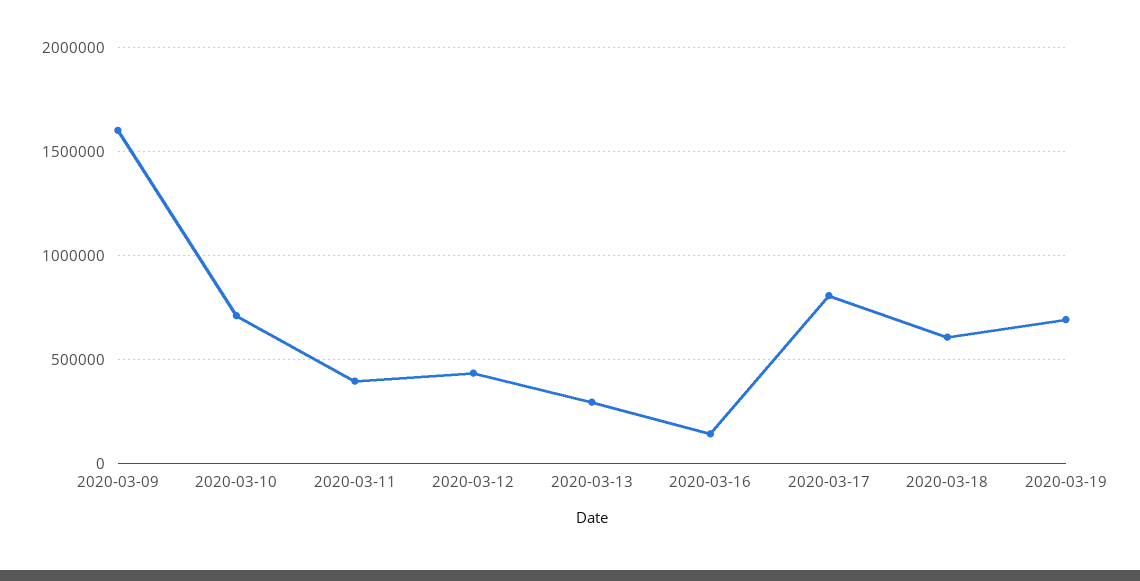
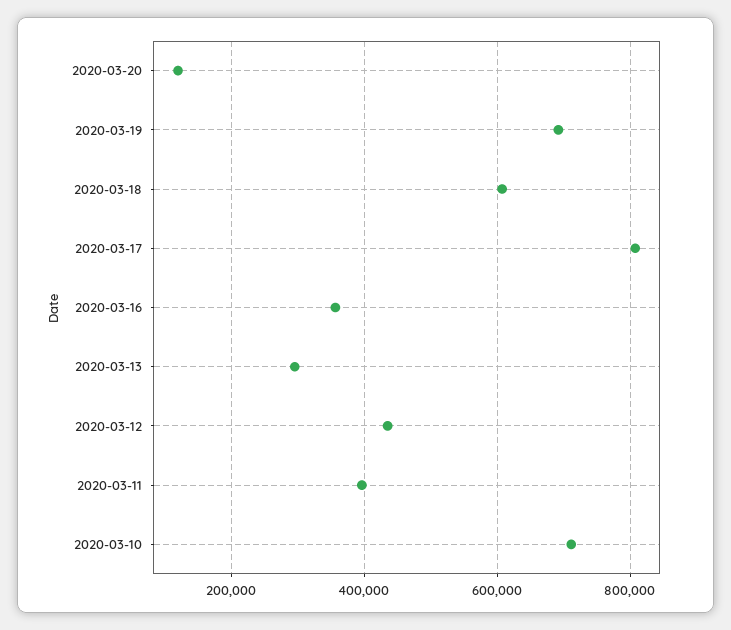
2020-03-09: 1600000 -> none
2020-03-16: 150000 -> 360000
2020-03-20: none -> 120000

